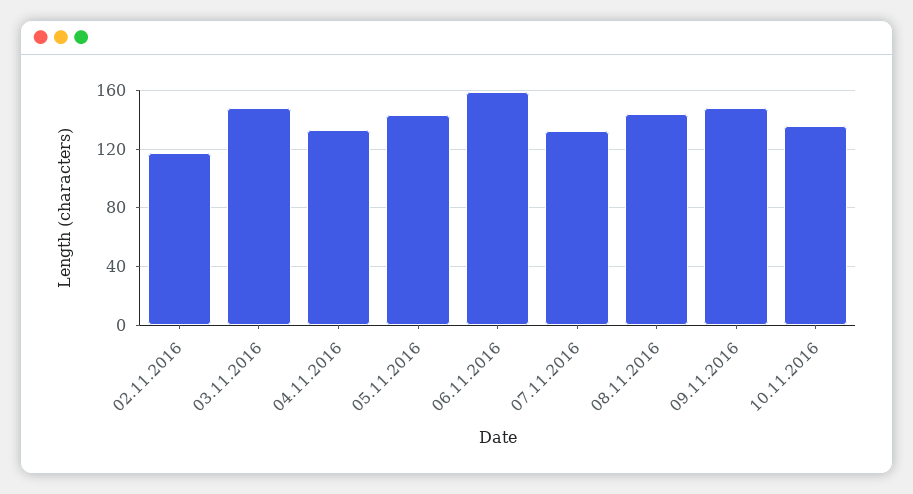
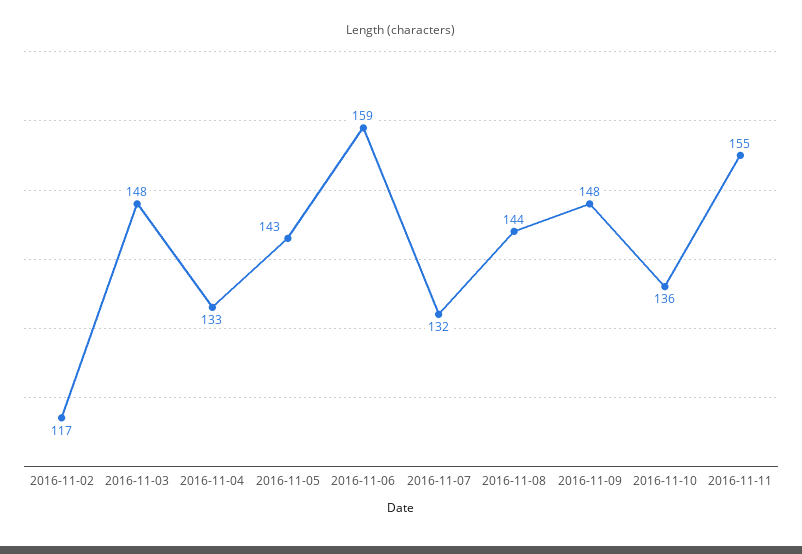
2016-11-11: none -> 155

